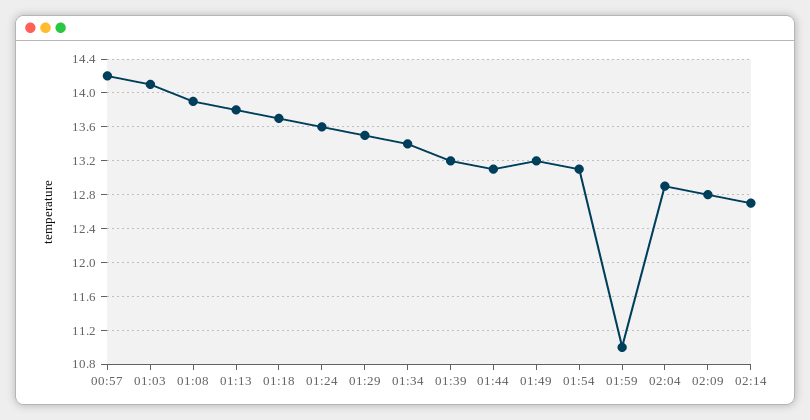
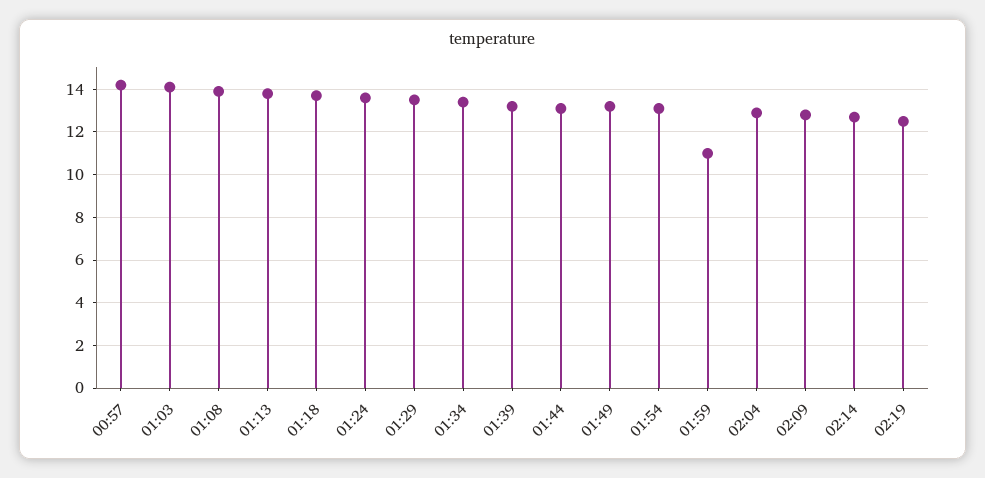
02:19: none -> 12.5

